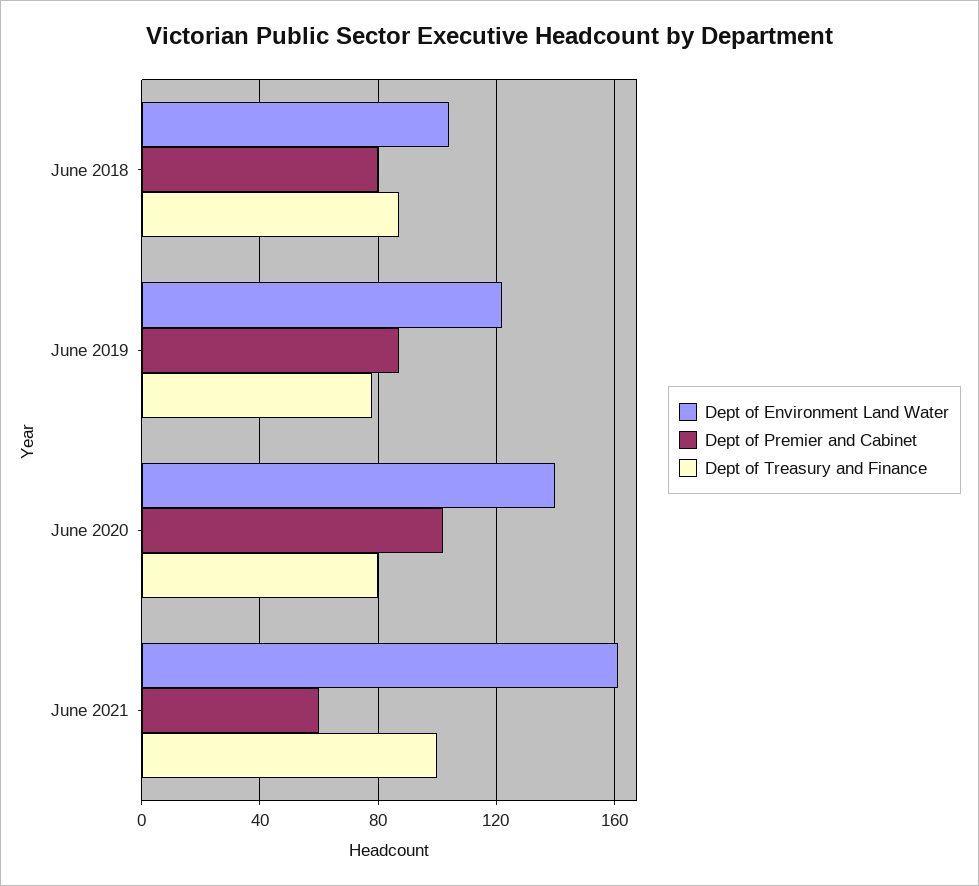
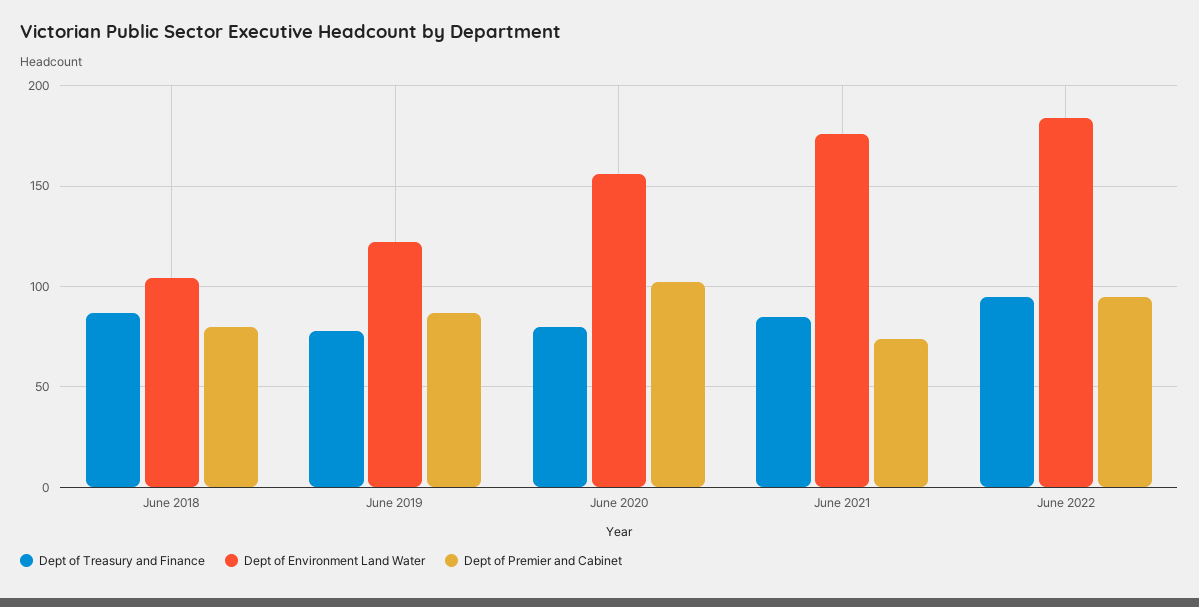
Dept of Environment Land Water, June 2020: 140 -> 155
Dept of Environment Land Water, June 2021: 160 -> 175
Dept of Premier and Cabinet, June 2021: 60 -> 75
Dept of Treasury and Finance, June 2021: 100 -> 85
Dept of Treasury and Finance, June 2022: none -> 95
Dept of Environment Land Water, June 2022: none -> 185
Dept of Premier and Cabinet, June 2022: none -> 95

